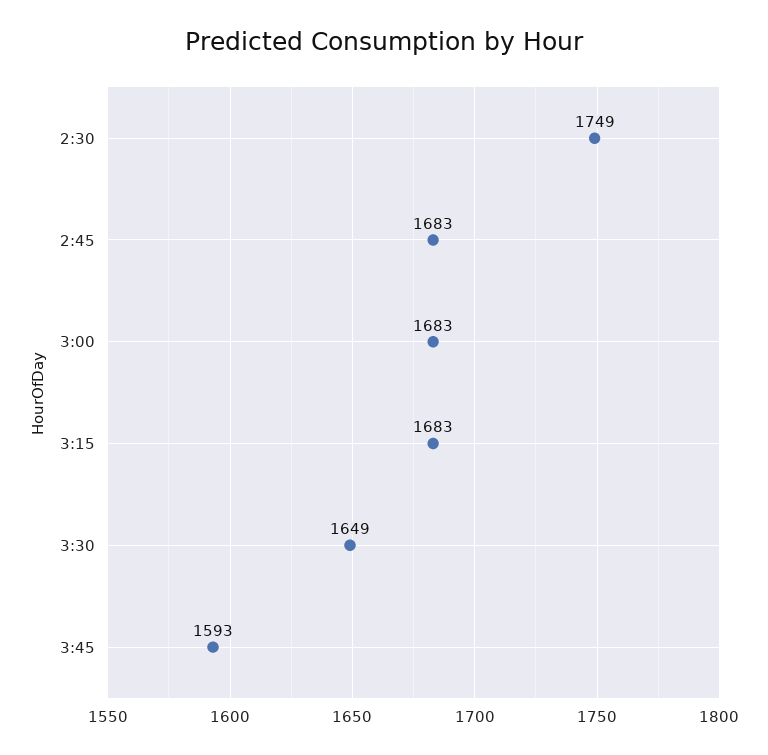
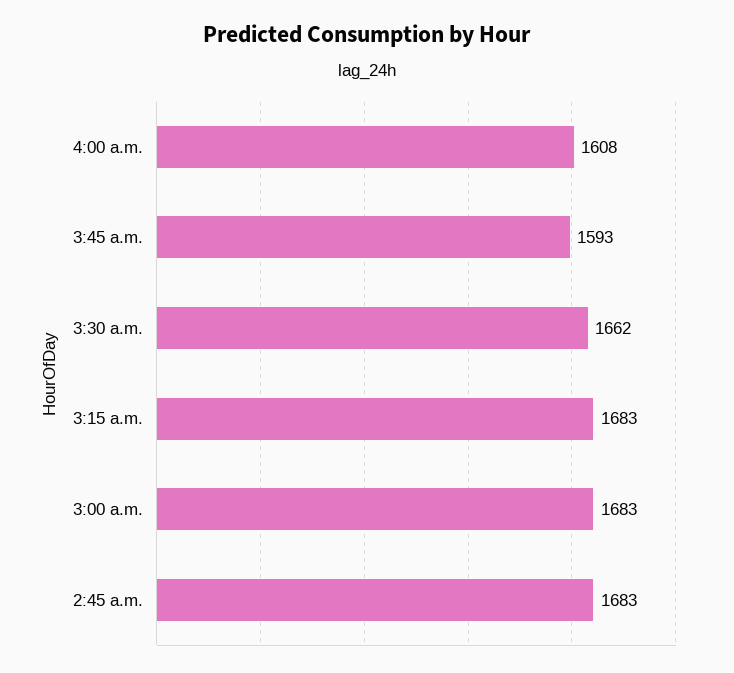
2:30: 1749 -> none
3:30: 1649 -> 1662
4:00 a.m.: none -> 1608

